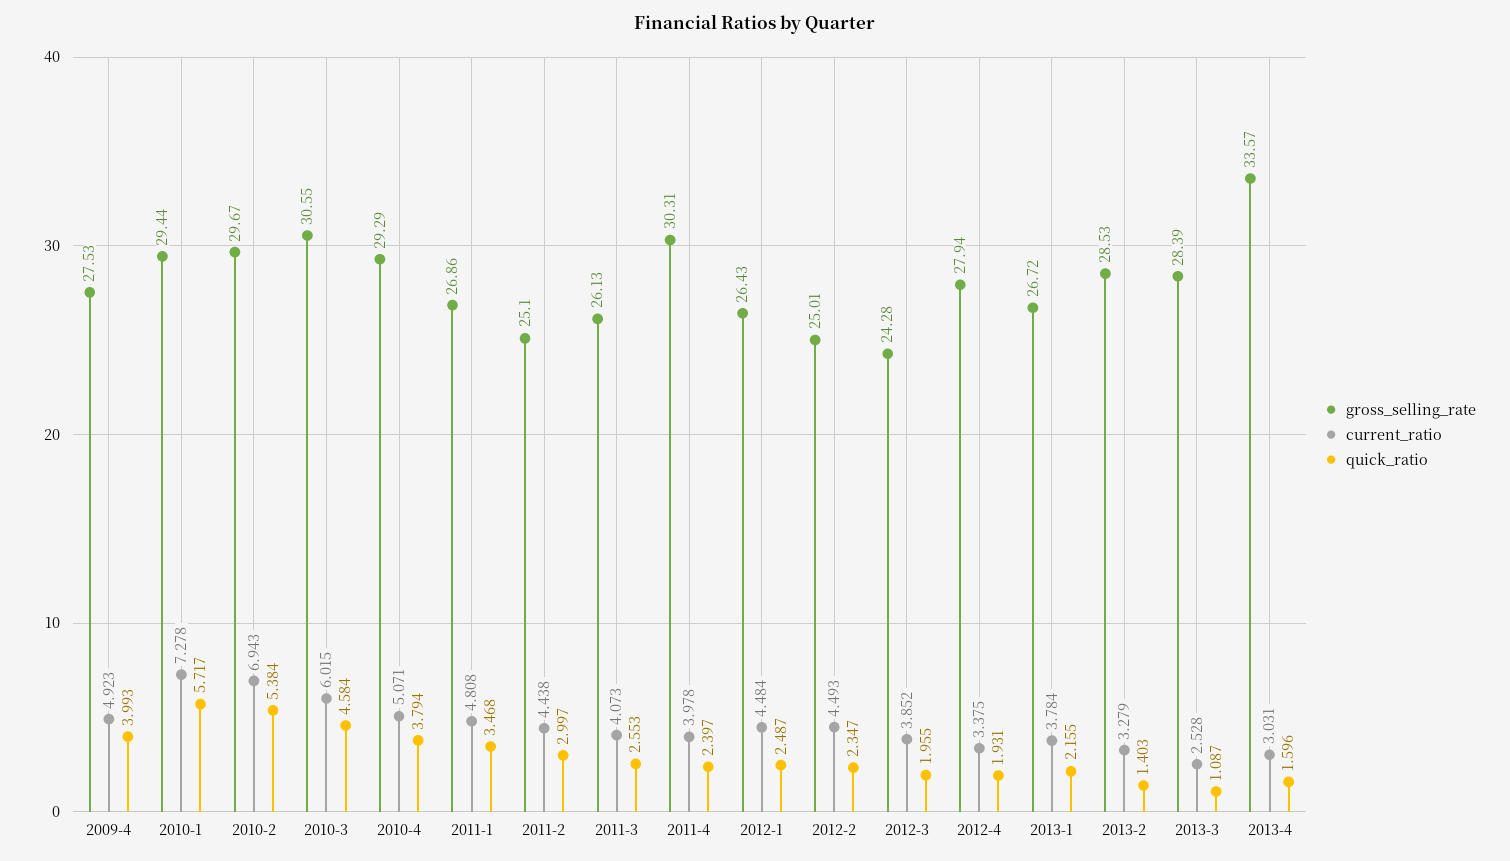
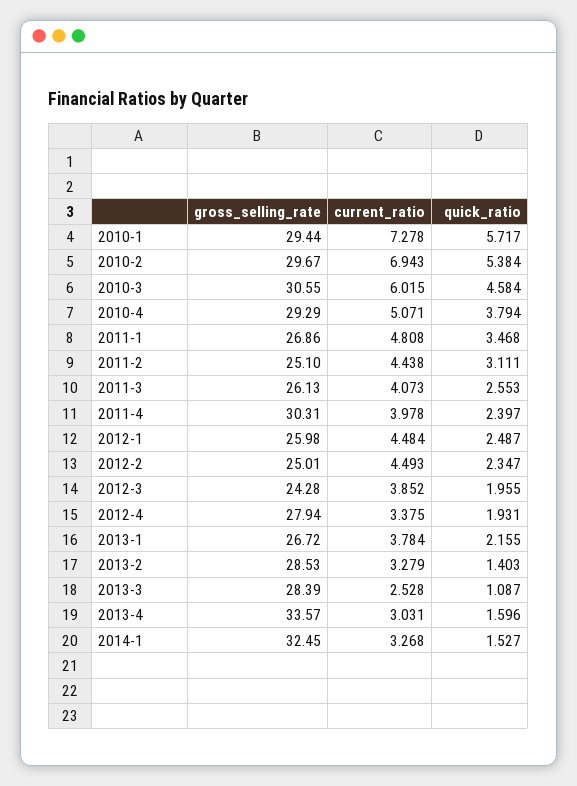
gross_selling_rate, 2009-4: 27.53 -> none
current_ratio, 2009-4: 4.923 -> none
quick_ratio, 2009-4: 3.993 -> none
quick_ratio, 2011-2: 2.997 -> 3.111
gross_selling_rate, 2012-1: 26.43 -> 25.98
gross_selling_rate, 2014-1: none -> 32.45
current_ratio, 2014-1: none -> 3.268
quick_ratio, 2014-1: none -> 1.527

